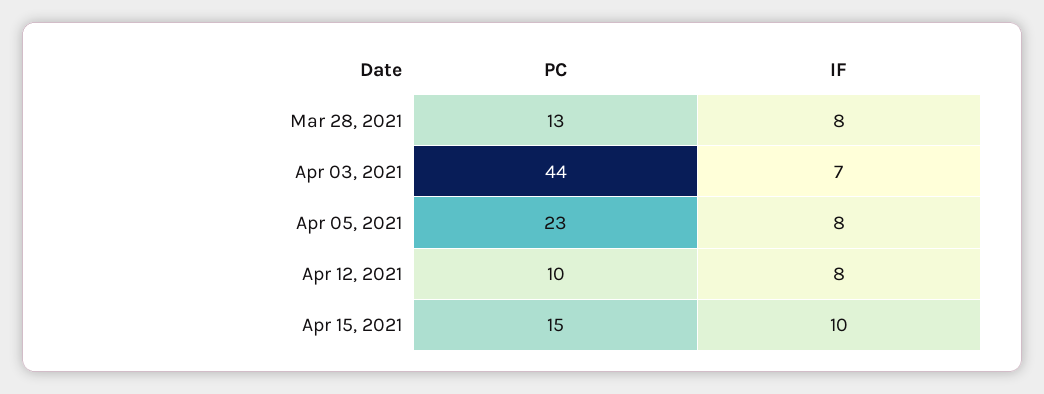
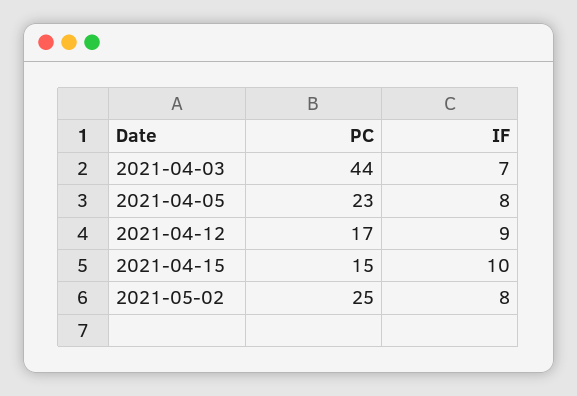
PC, Mar 28, 2021: 13 -> none
IF, Mar 28, 2021: 8 -> none
PC, Apr 12, 2021: 10 -> 17
IF, Apr 12, 2021: 8 -> 9
PC, 2021-05-02: none -> 25
IF, 2021-05-02: none -> 8

